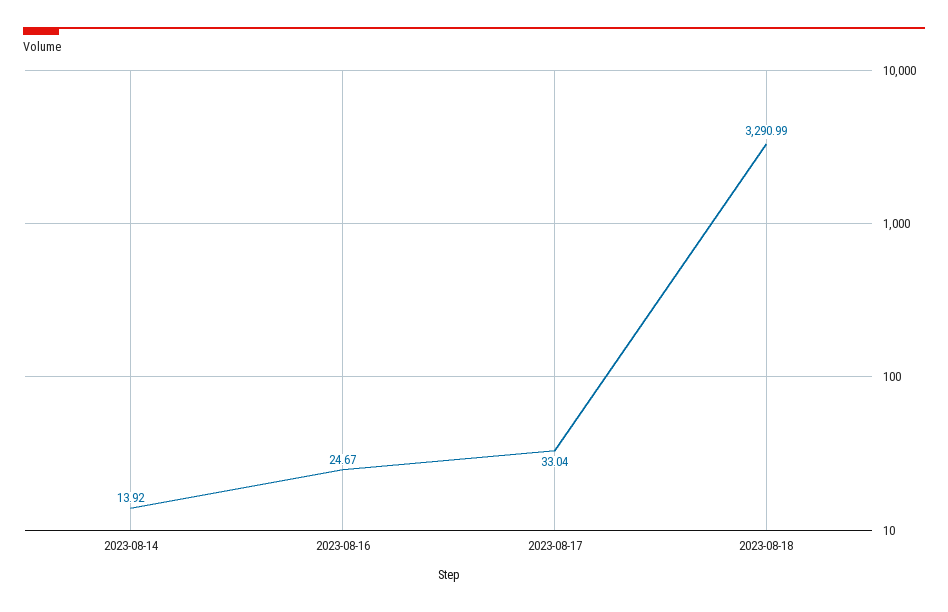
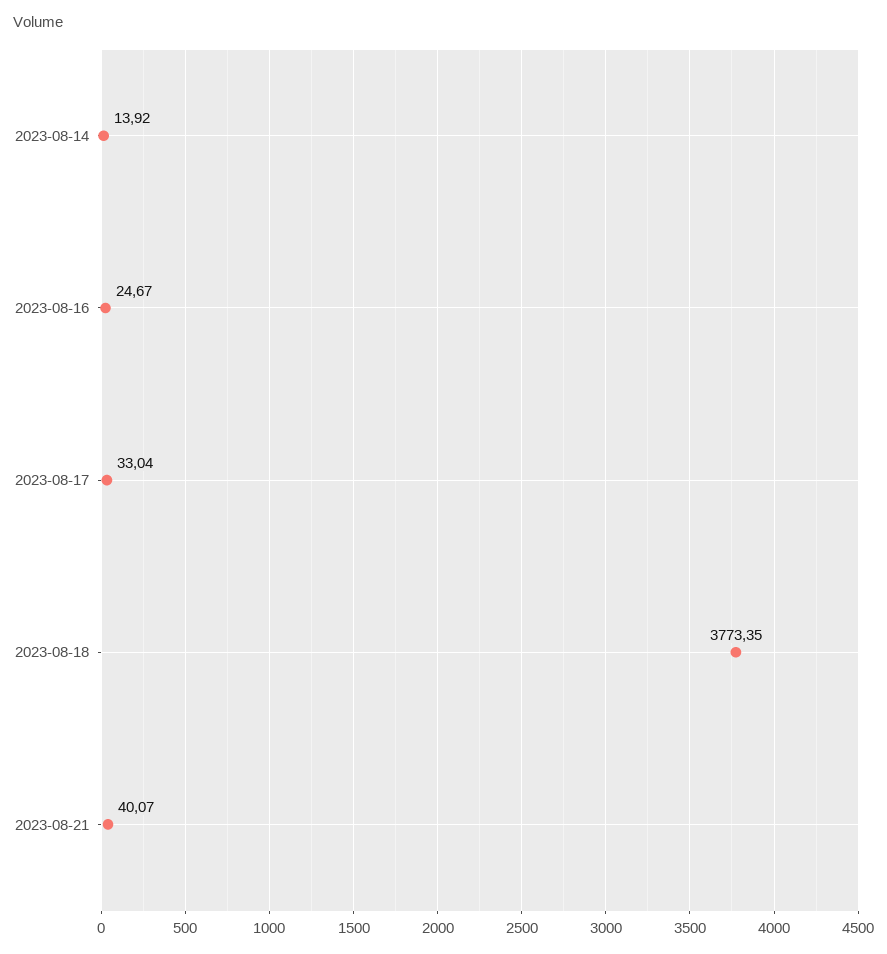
2023-08-18: 3290.99 -> 3773.35
2023-08-21: none -> 40.07

